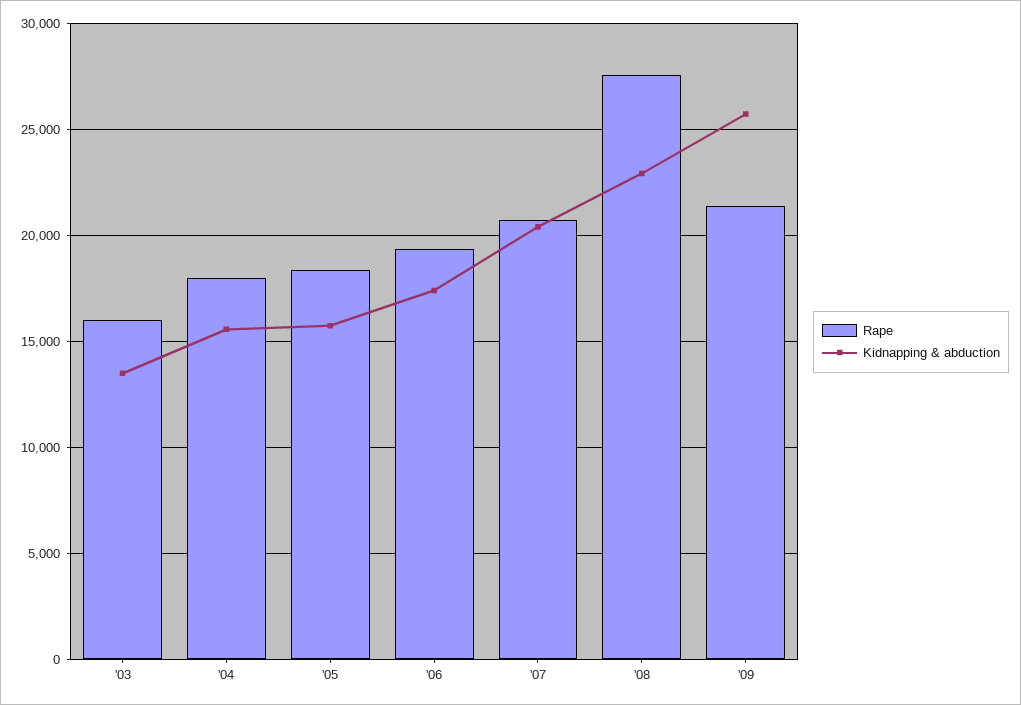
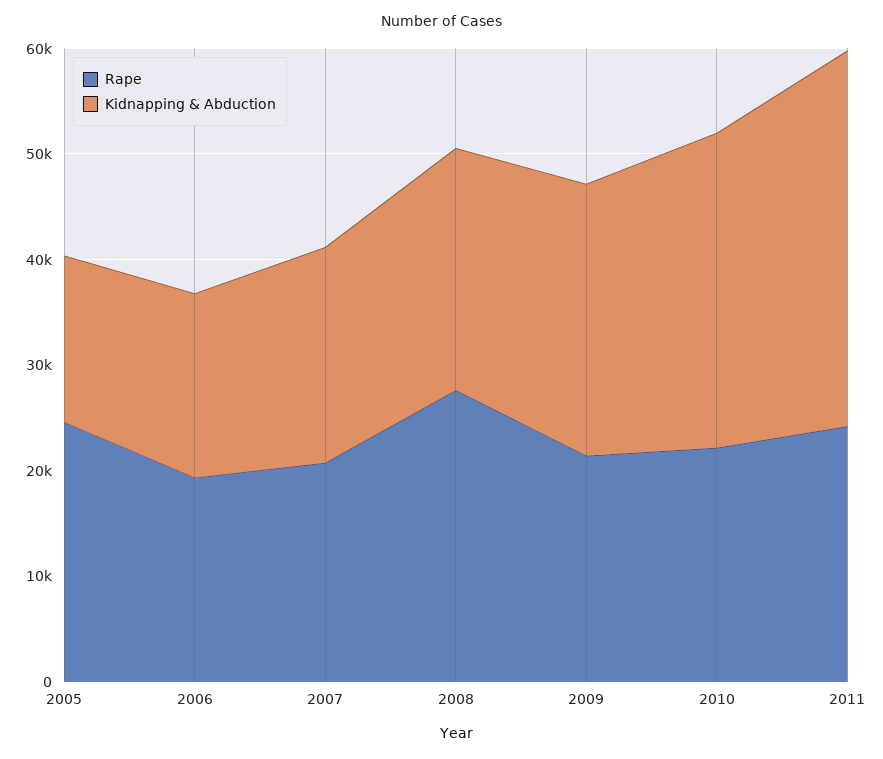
Rape, '03: 16000 -> none
Kidnapping & abduction, '03: 13500 -> none
Rape, '04: 18000 -> none
Kidnapping & abduction, '04: 15500 -> none
Rape, '05: 18500 -> 24000
Rape, 2010: none -> 22000
Kidnapping & abduction, 2010: none -> 30000
Rape, 2011: none -> 24000
Kidnapping & abduction, 2011: none -> 36000

